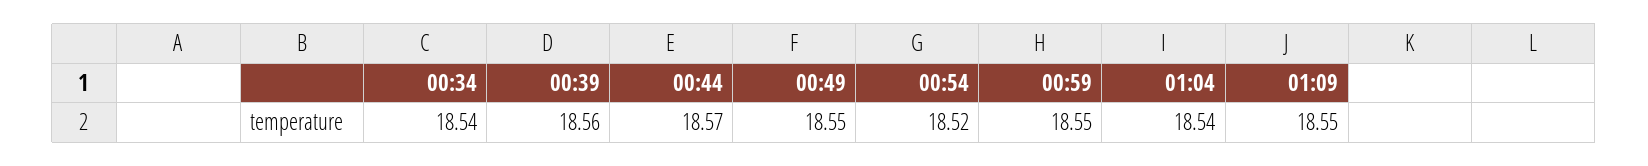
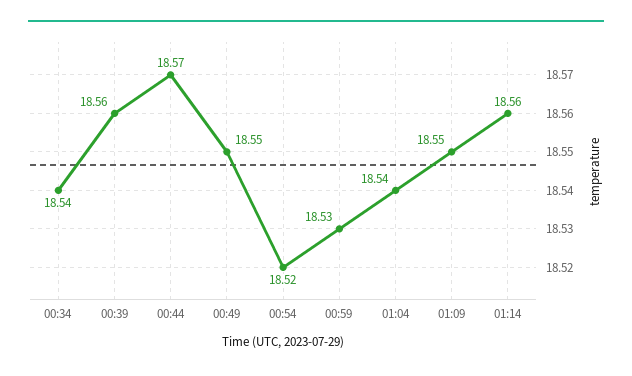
00:59: 18.55 -> 18.53
01:14: none -> 18.56

